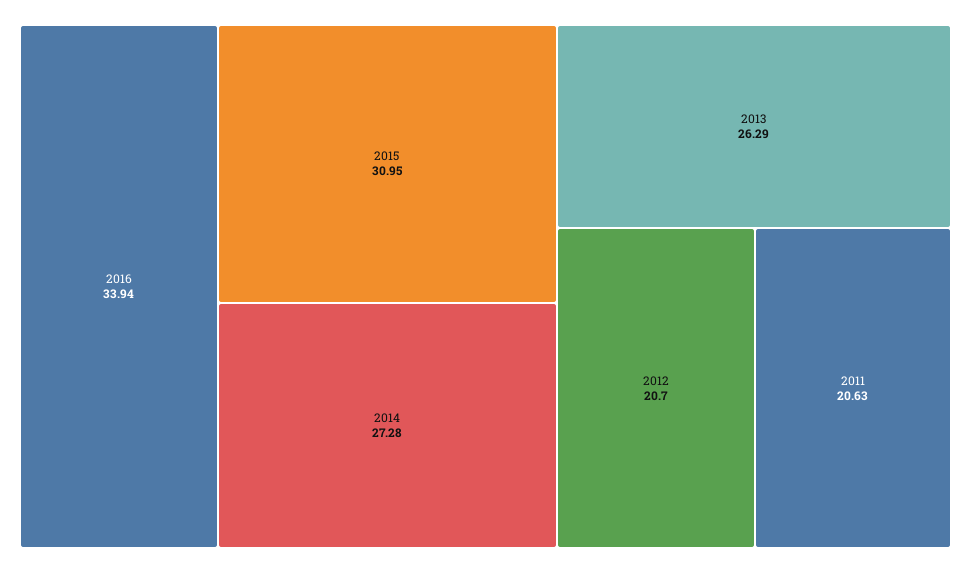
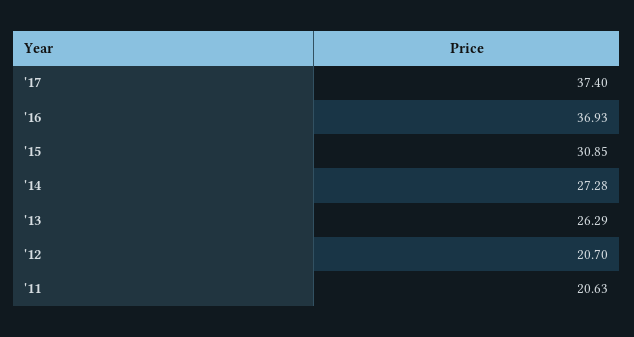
2016: 33.94 -> 36.93
2015: 30.95 -> 30.85
'17: none -> 37.4

